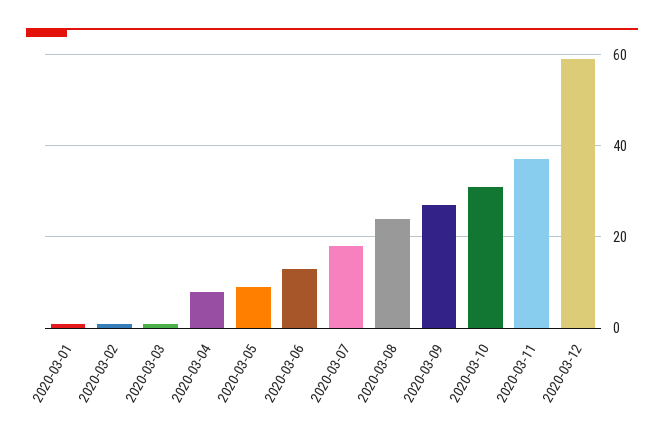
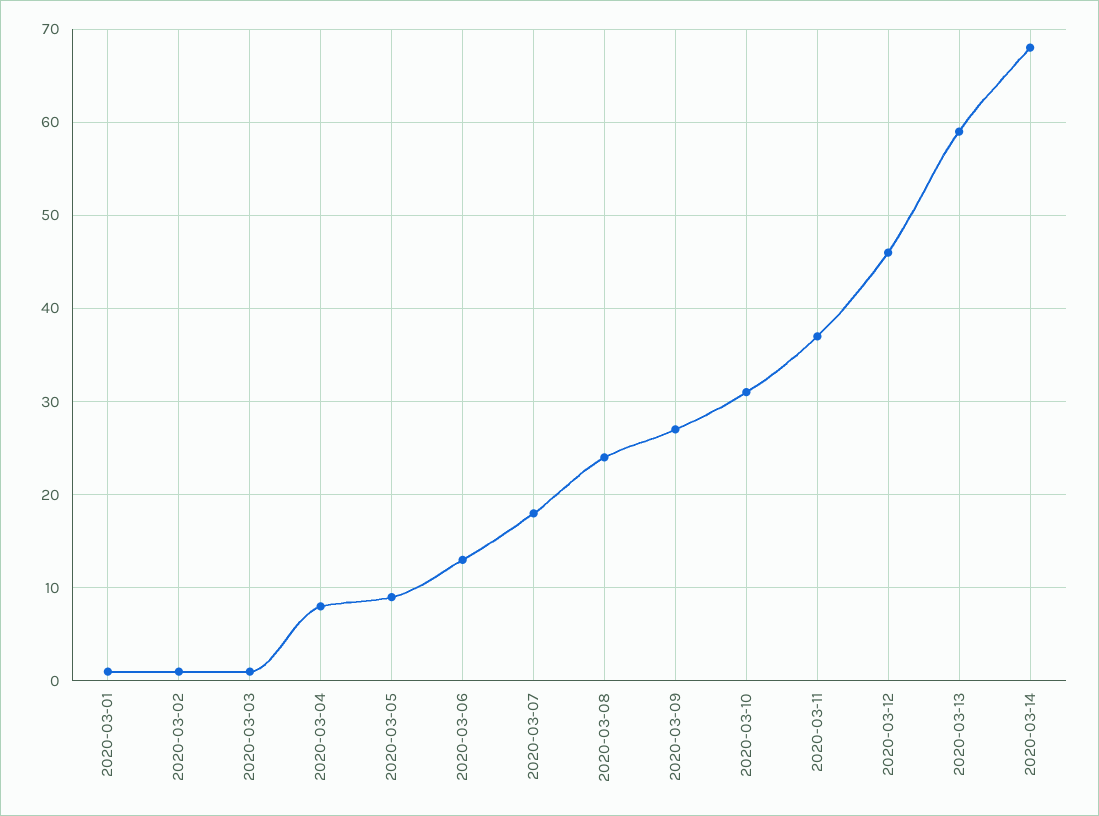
2020-03-12: 60 -> 46
2020-03-13: none -> 59
2020-03-14: none -> 68

